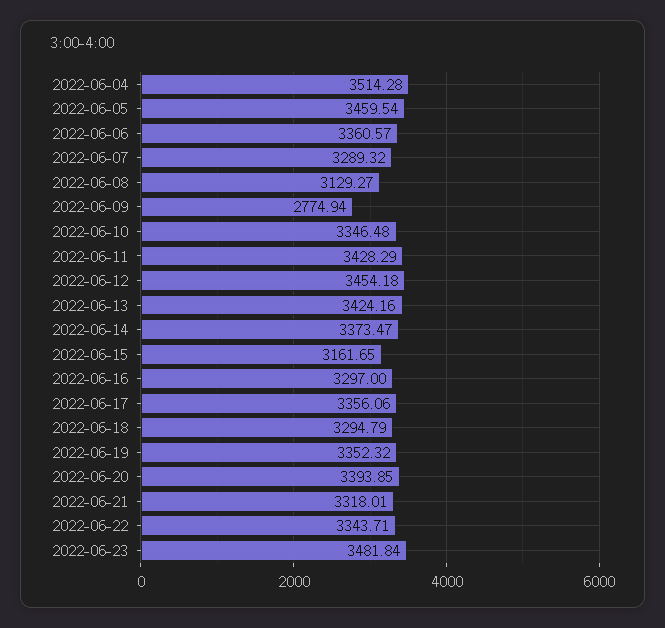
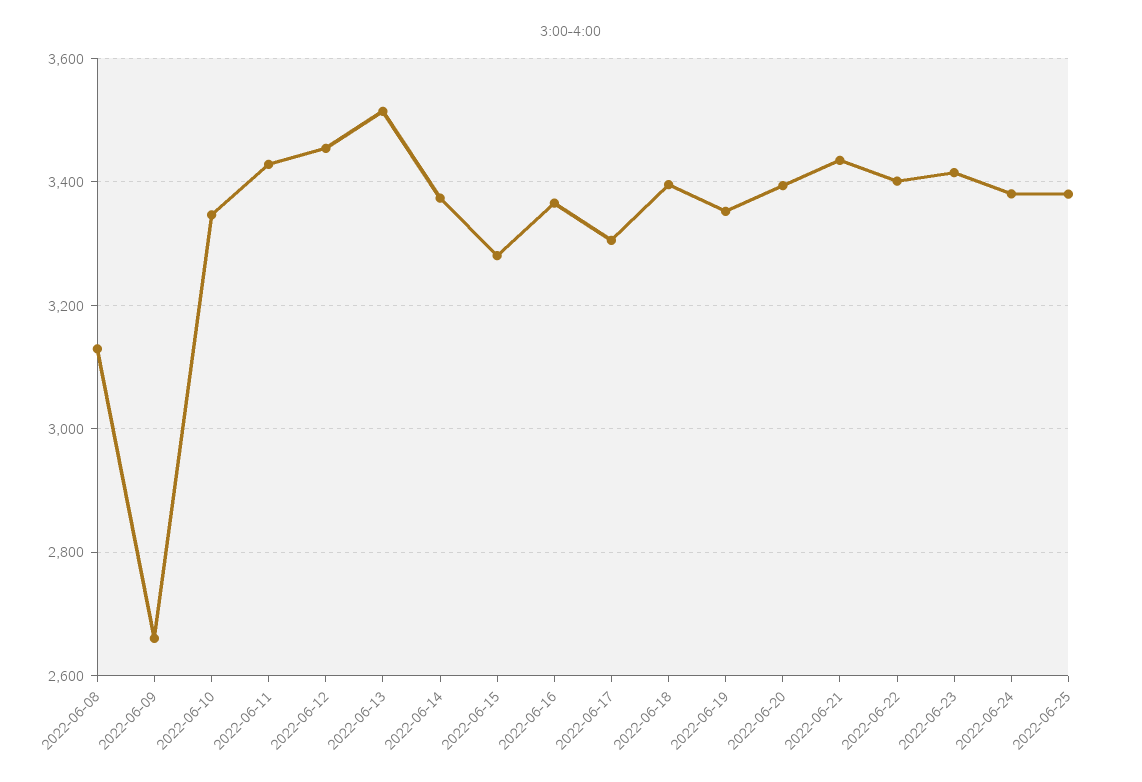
2022-06-04: 3514.28 -> none
2022-06-05: 3459.54 -> none
2022-06-06: 3360.57 -> none
2022-06-07: 3289.32 -> none
2022-06-09: 2774.94 -> 2660
2022-06-13: 3424.16 -> 3520
2022-06-15: 3161.65 -> 3280
2022-06-16: 3297 -> 3360
2022-06-17: 3356.06 -> 3300
2022-06-18: 3294.79 -> 3400
2022-06-21: 3318.01 -> 3440
2022-06-22: 3343.71 -> 3400
2022-06-23: 3481.84 -> 3420
2022-06-24: none -> 3380
2022-06-25: none -> 3380

